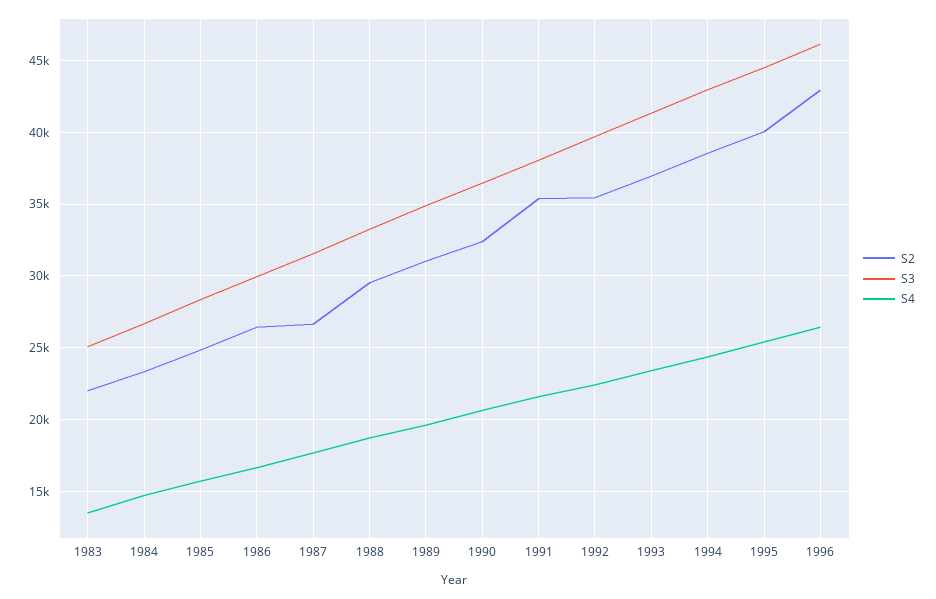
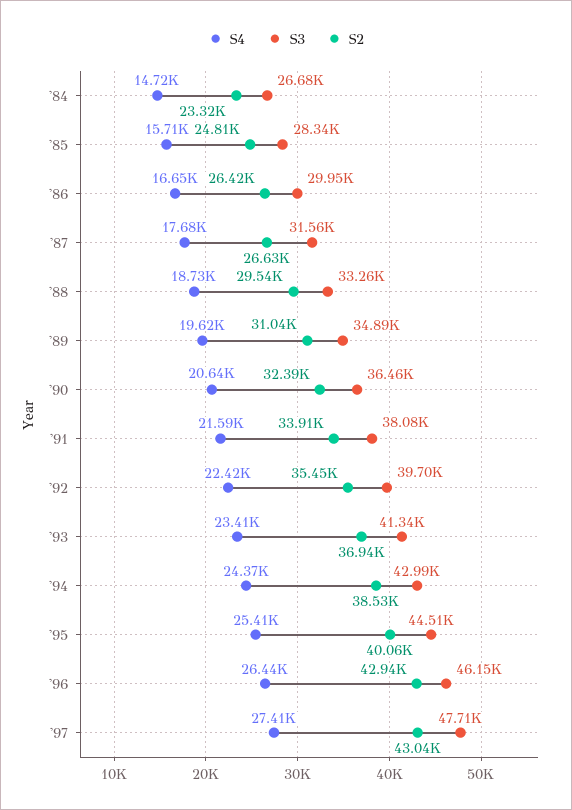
S2, 1983: 22000 -> none
S3, 1983: 25000 -> none
S4, 1983: 13500 -> none
S2, 1991: 35500 -> 33910
S4, '97: none -> 27410
S3, '97: none -> 47710
S2, '97: none -> 43040

